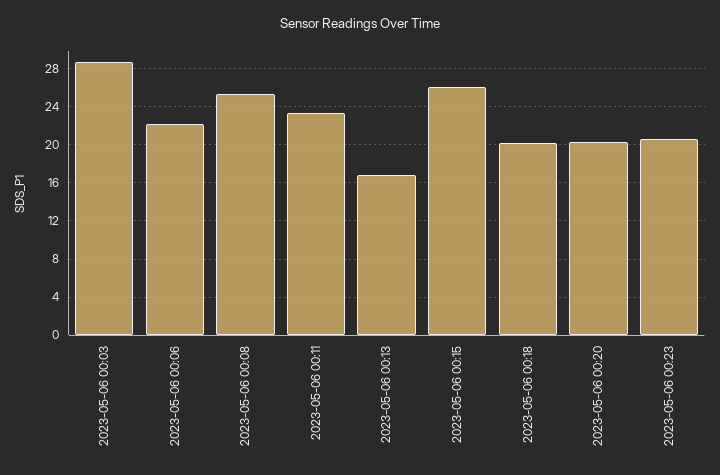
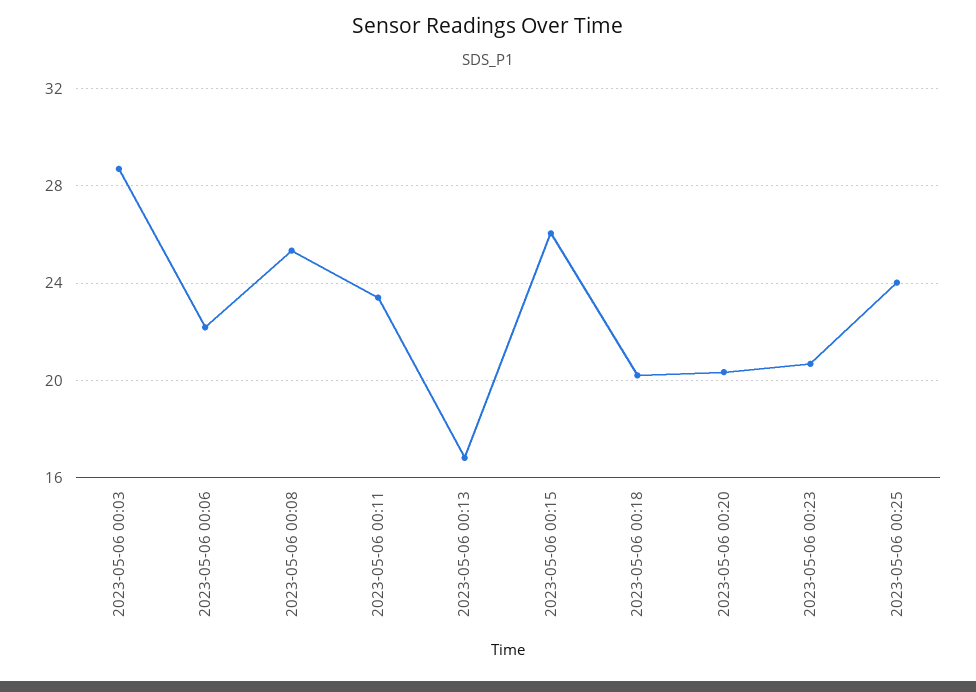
2023-05-06 00:25: none -> 24

